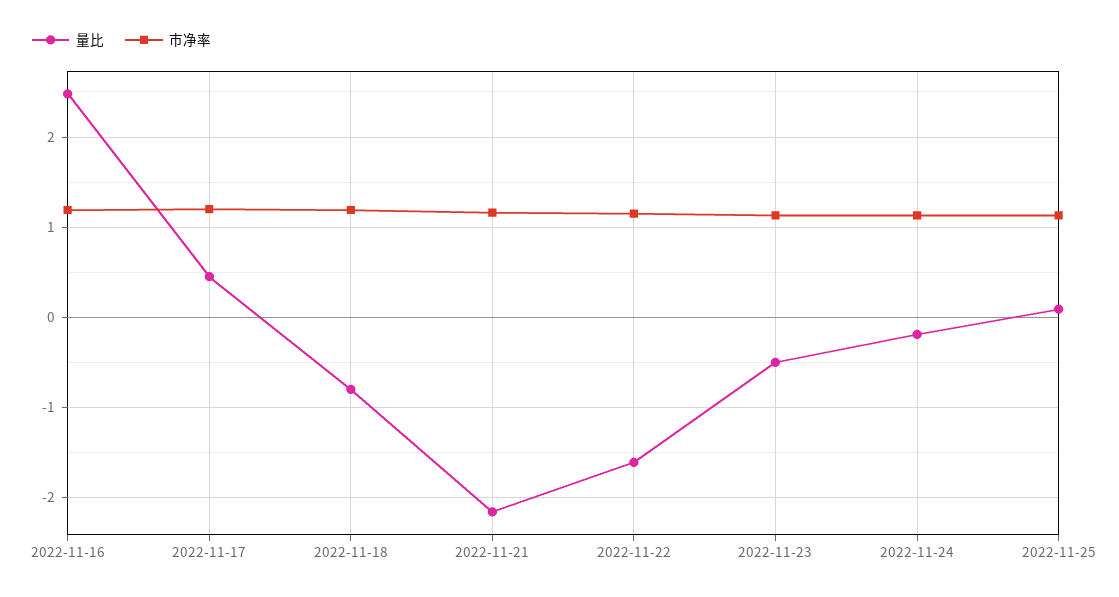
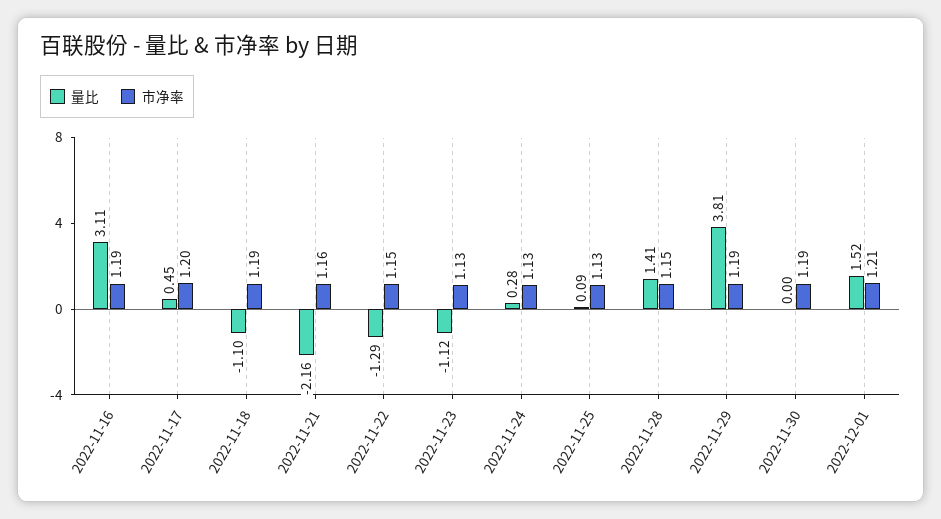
量比, 2022-11-16: 2.5 -> 3.11
量比, 2022-11-18: -0.8 -> -1.1
量比, 2022-11-22: -1.6 -> -1.29
量比, 2022-11-23: -0.5 -> -1.12
量比, 2022-11-24: -0.2 -> 0.28
量比, 2022-11-28: none -> 1.41
市净率, 2022-11-28: none -> 1.15
量比, 2022-11-29: none -> 3.81
市净率, 2022-11-29: none -> 1.19
量比, 2022-11-30: none -> 0
市净率, 2022-11-30: none -> 1.19
量比, 2022-12-01: none -> 1.52
市净率, 2022-12-01: none -> 1.21

